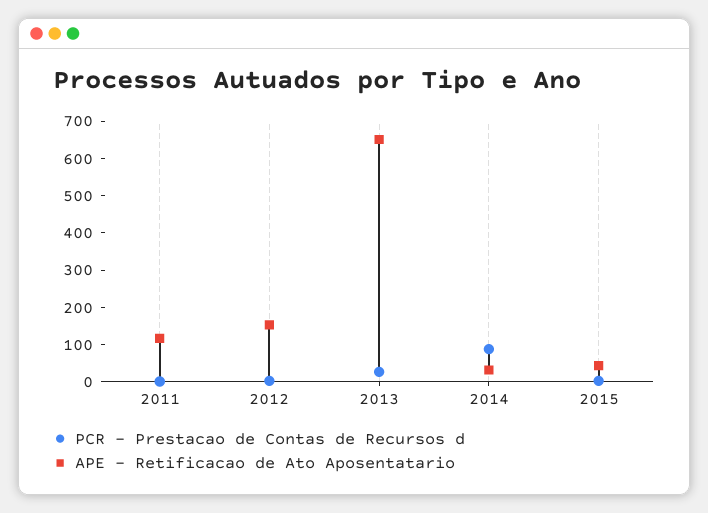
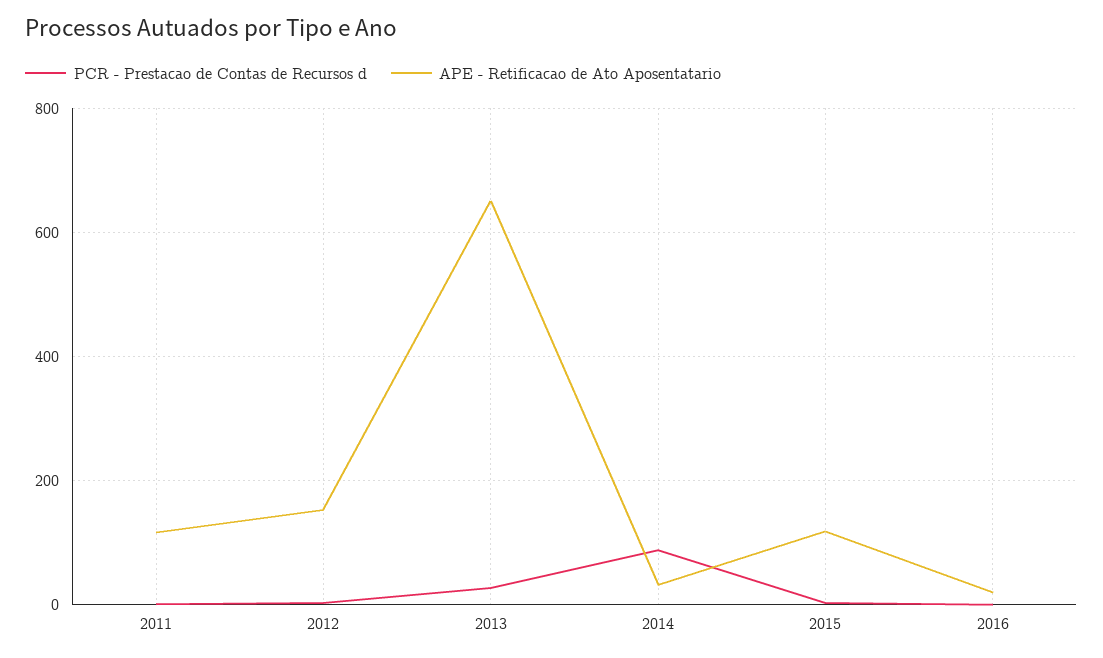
APE - Retificacao de Ato Aposentatario, 2015: 50 -> 120
PCR - Prestacao de Contas de Recursos d, 2016: none -> 0
APE - Retificacao de Ato Aposentatario, 2016: none -> 20

